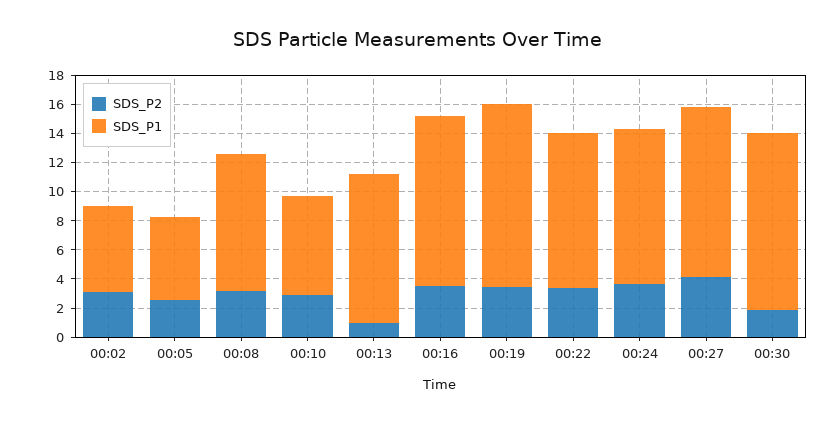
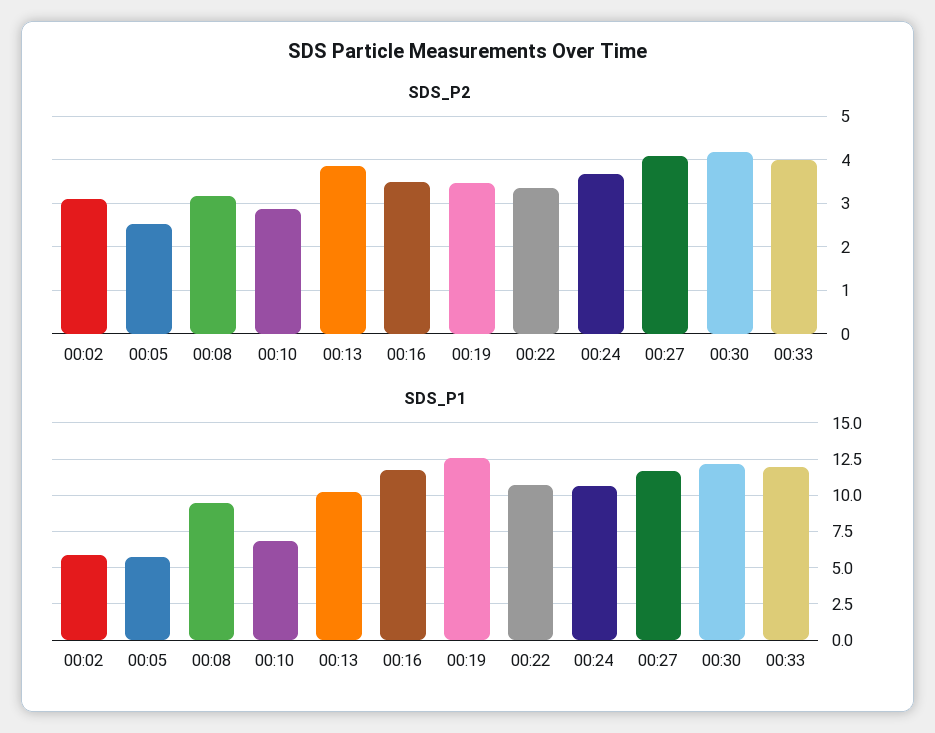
SDS_P2, 00:13: 1 -> 3.8
SDS_P2, 00:30: 2 -> 4.2
SDS_P2, 00:33: none -> 4
SDS_P1, 00:33: none -> 12

